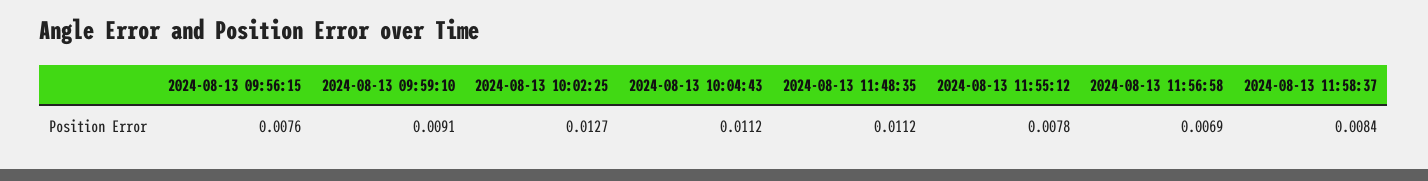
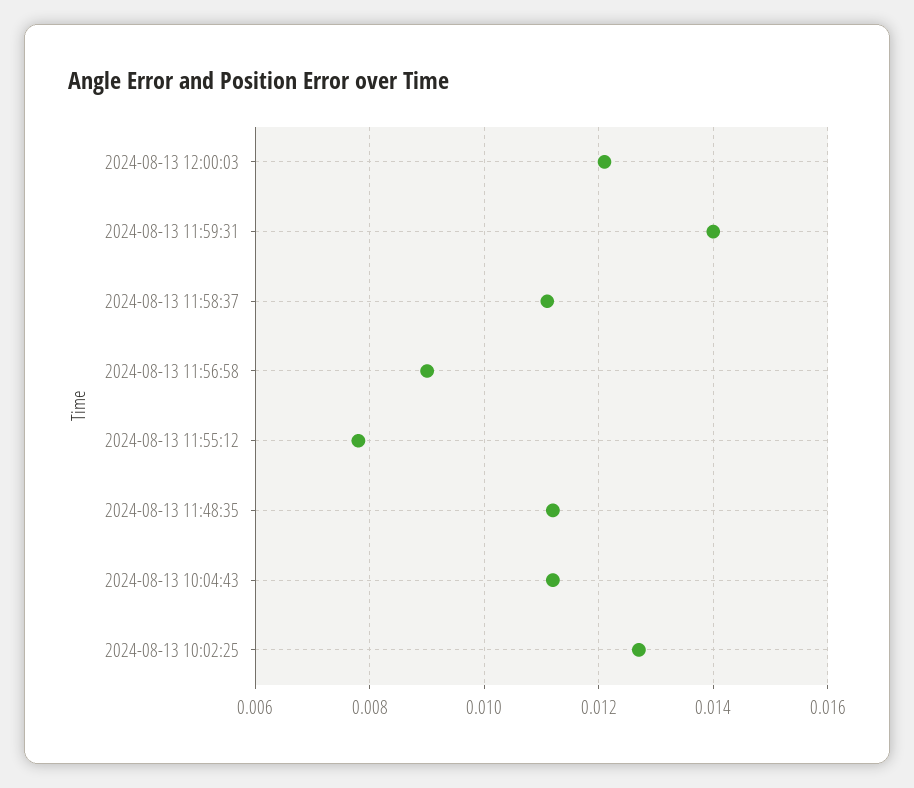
2024-08-13 09:56:15: 0.0076 -> none
2024-08-13 09:59:10: 0.0091 -> none
2024-08-13 11:56:58: 0.0069 -> 0.009
2024-08-13 11:58:37: 0.0084 -> 0.011
2024-08-13 12:00:03: none -> 0.012
2024-08-13 11:59:31: none -> 0.014

